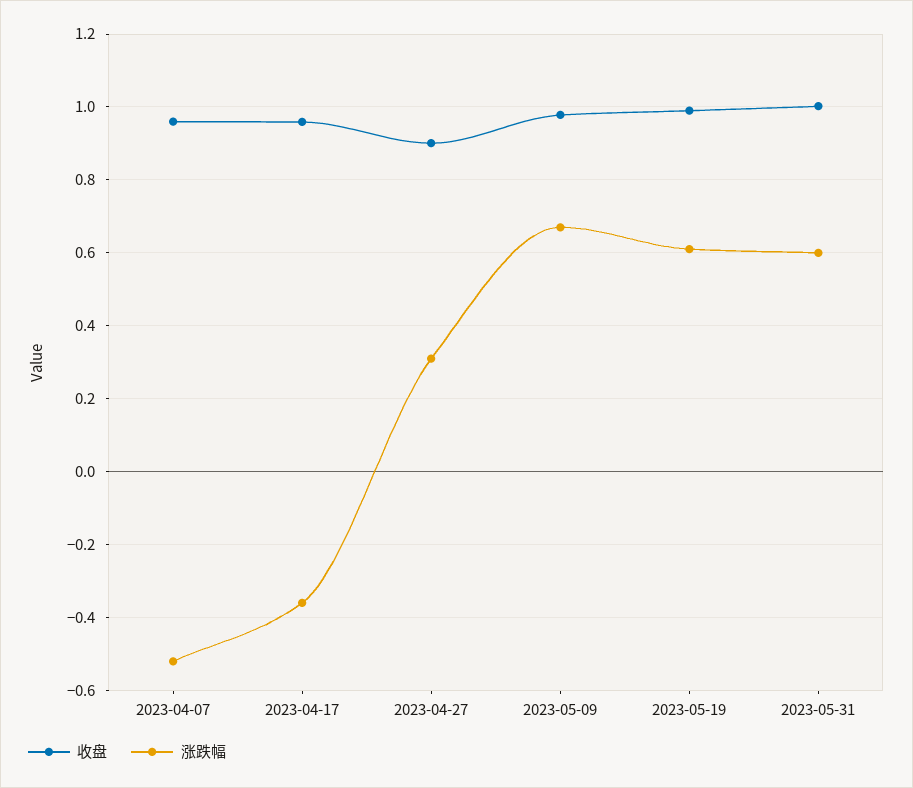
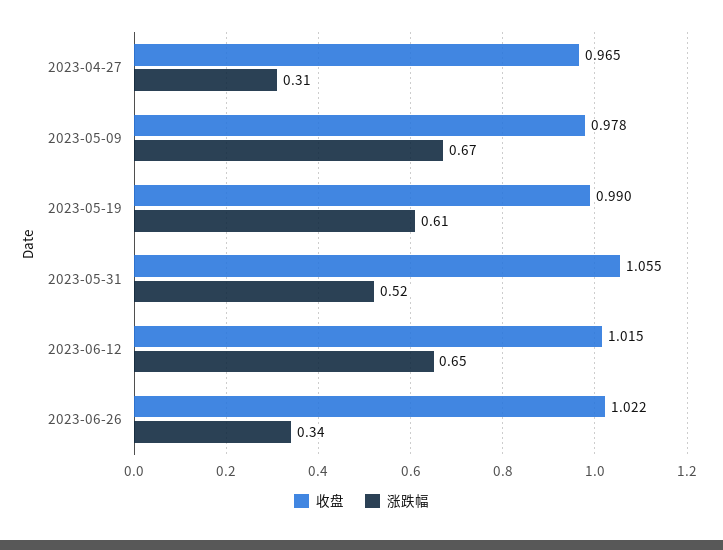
收盘, 2023-04-07: 0.96 -> none
涨跌幅, 2023-04-07: -0.52 -> none
收盘, 2023-04-17: 0.96 -> none
涨跌幅, 2023-04-17: -0.36 -> none
收盘, 2023-04-27: 0.9 -> 0.965
收盘, 2023-05-31: 1 -> 1.055
涨跌幅, 2023-05-31: 0.6 -> 0.52
收盘, 2023-06-12: none -> 1.015
涨跌幅, 2023-06-12: none -> 0.65
收盘, 2023-06-26: none -> 1.022
涨跌幅, 2023-06-26: none -> 0.34

